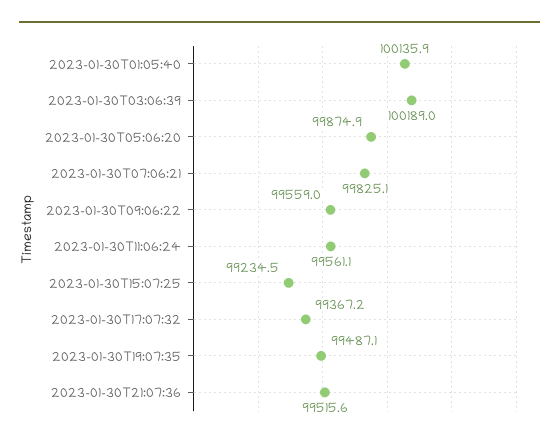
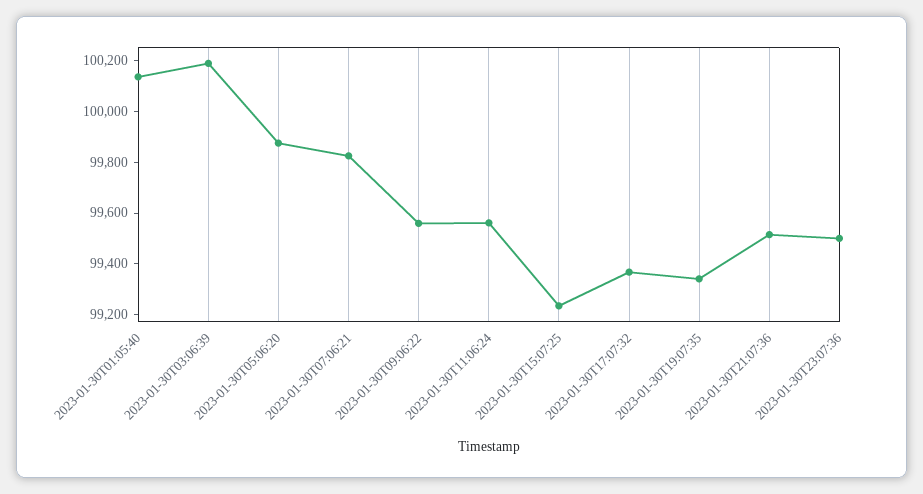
2023-01-30T19:07:35: 99487.1 -> 99350
2023-01-30T23:07:36: none -> 99500

